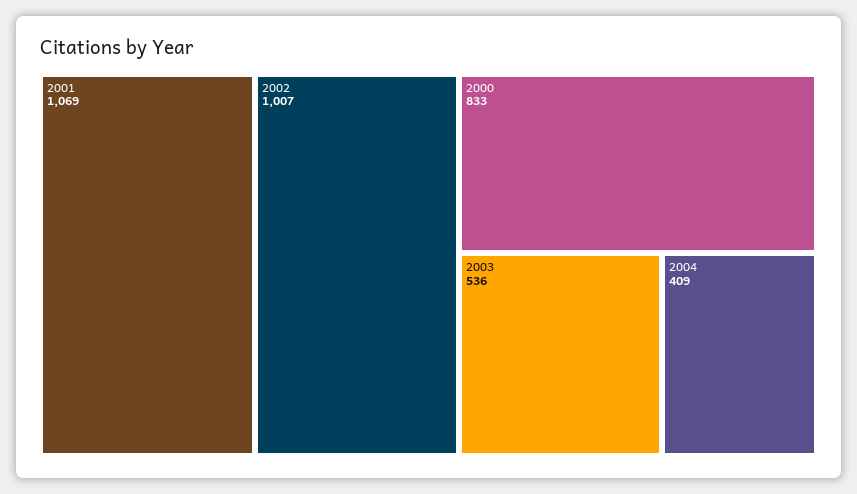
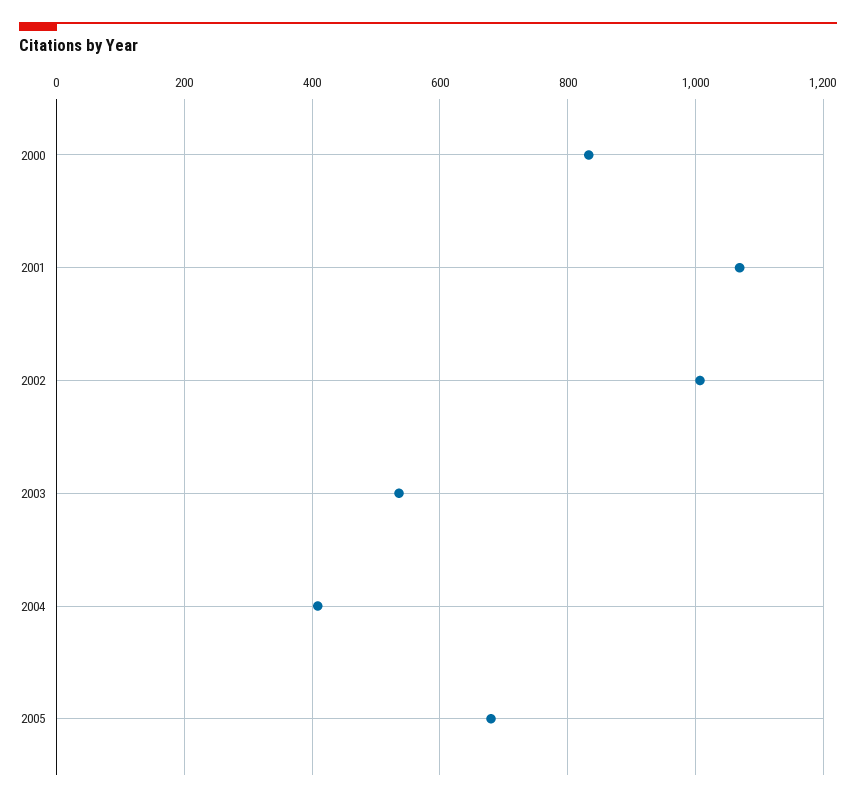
2005: none -> 680

